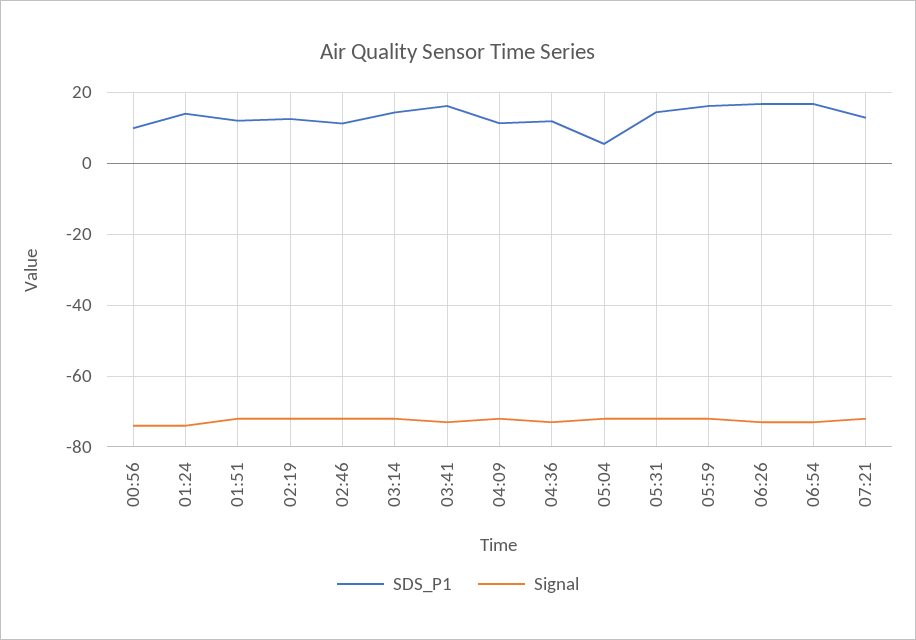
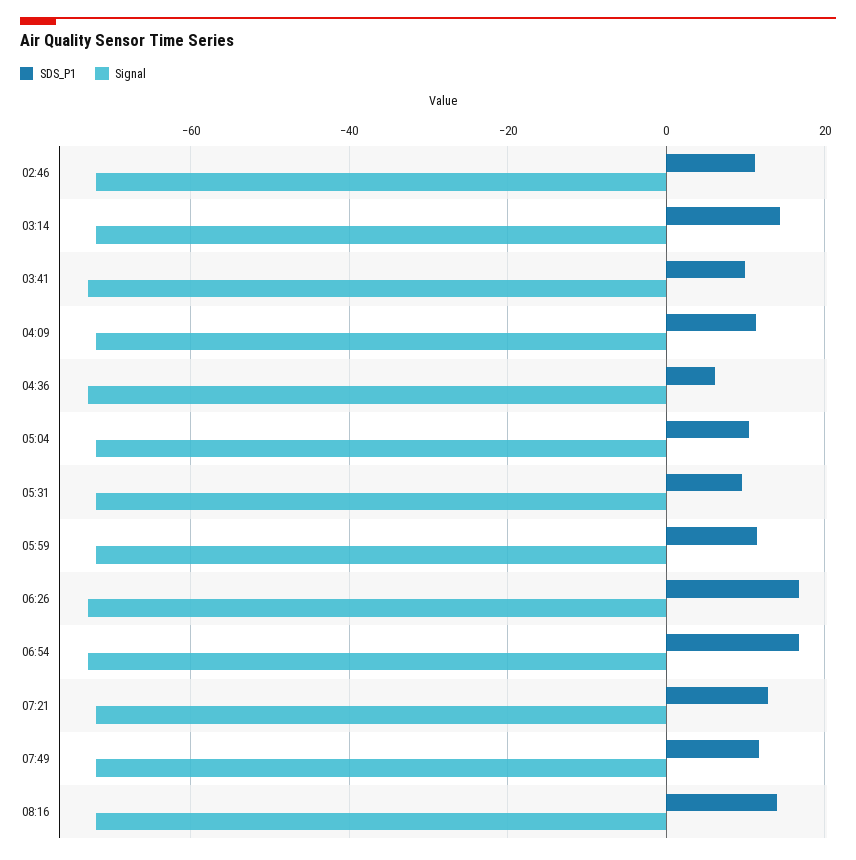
SDS_P1, 00:56: 10 -> none
Signal, 00:56: -74 -> none
SDS_P1, 01:24: 14 -> none
Signal, 01:24: -74 -> none
SDS_P1, 01:51: 12 -> none
Signal, 01:51: -72 -> none
SDS_P1, 02:19: 12 -> none
Signal, 02:19: -72 -> none
SDS_P1, 03:41: 16 -> 10
SDS_P1, 04:36: 12 -> 6
SDS_P1, 05:04: 6 -> 10
SDS_P1, 05:31: 14 -> 10
SDS_P1, 05:59: 16 -> 12
SDS_P1, 07:49: none -> 12
Signal, 07:49: none -> -72
SDS_P1, 08:16: none -> 14
Signal, 08:16: none -> -72

